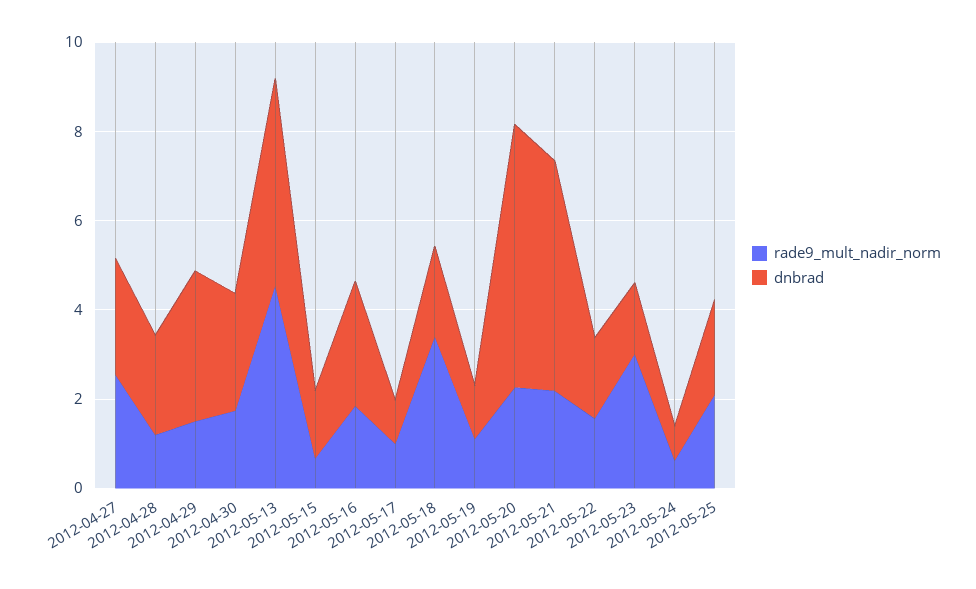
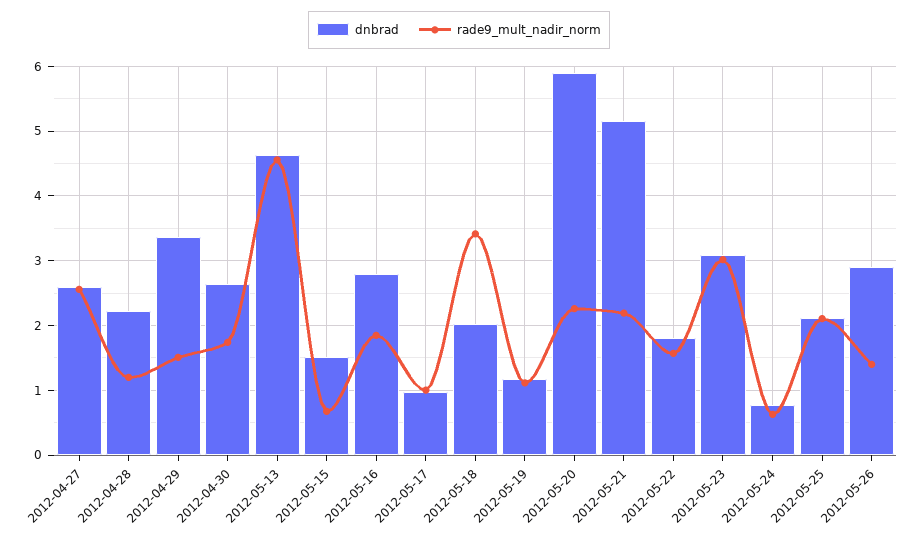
dnbrad, 2012-05-23: 1.5 -> 3.1
dnbrad, 2012-05-26: none -> 2.9
rade9_mult_nadir_norm, 2012-05-26: none -> 1.4

